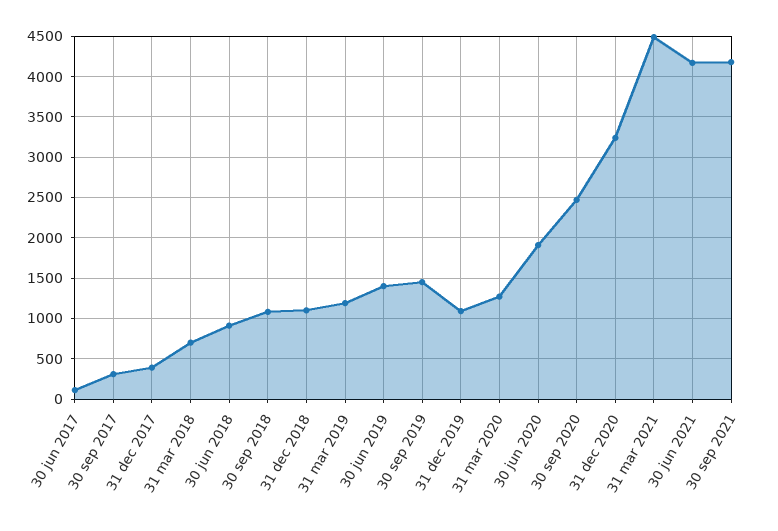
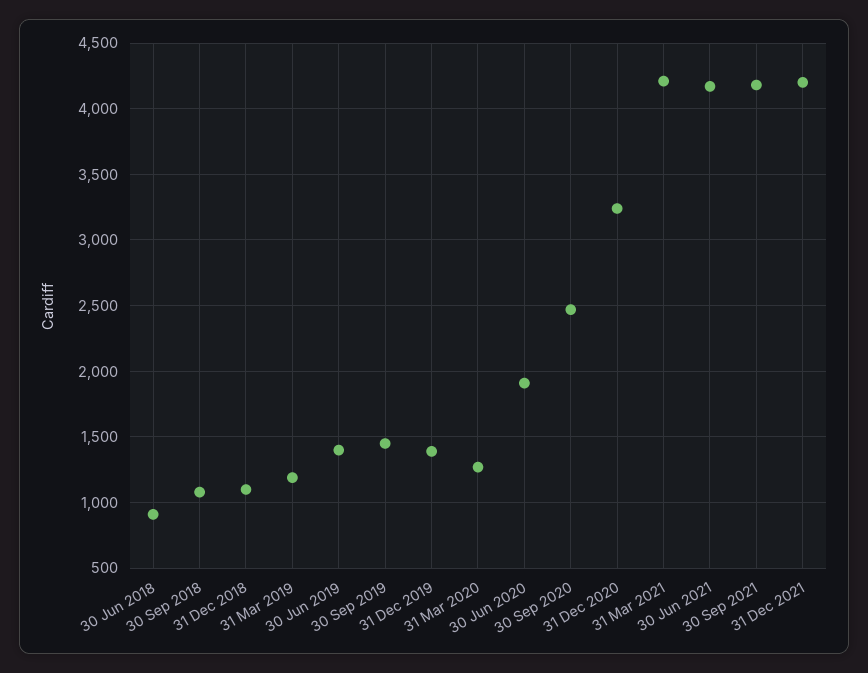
30 jun 2017: 100 -> none
30 sep 2017: 300 -> none
31 dec 2017: 400 -> none
31 mar 2018: 700 -> none
31 dec 2019: 1100 -> 1400
31 mar 2021: 4500 -> 4200
31 Dec 2021: none -> 4200

